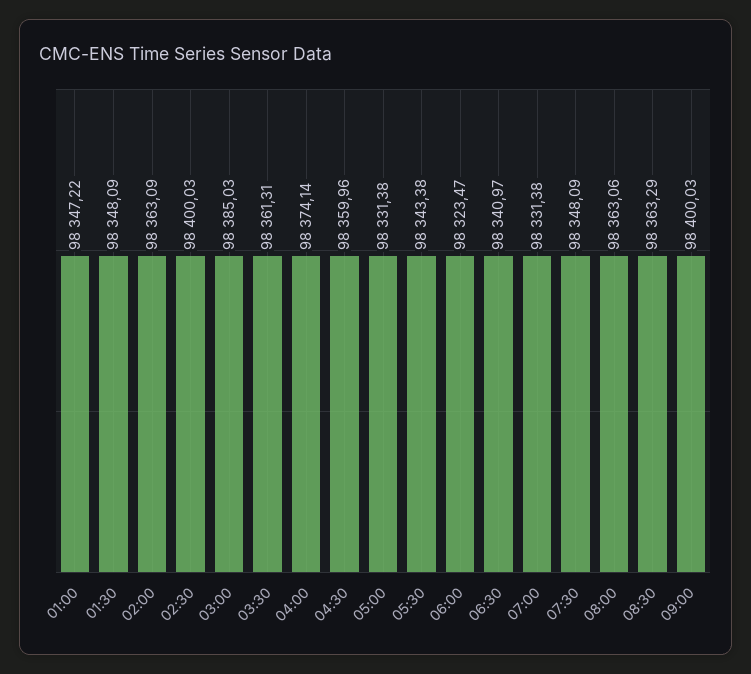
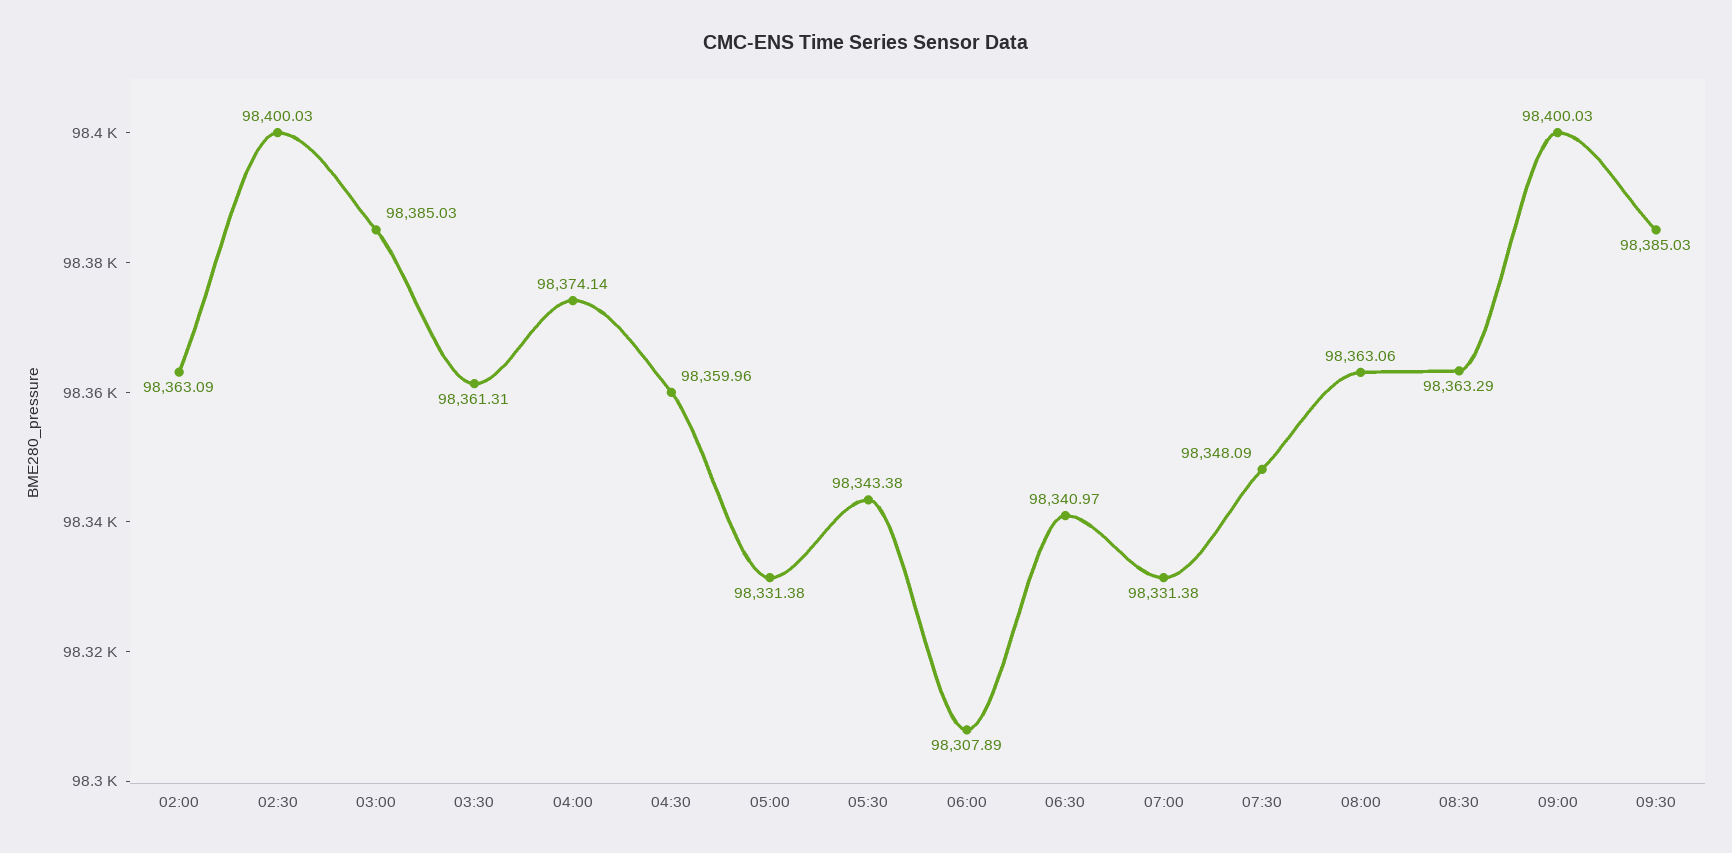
01:00: 98347.22 -> none
01:30: 98348.09 -> none
06:00: 98323.47 -> 98307.89
09:30: none -> 98385.03

